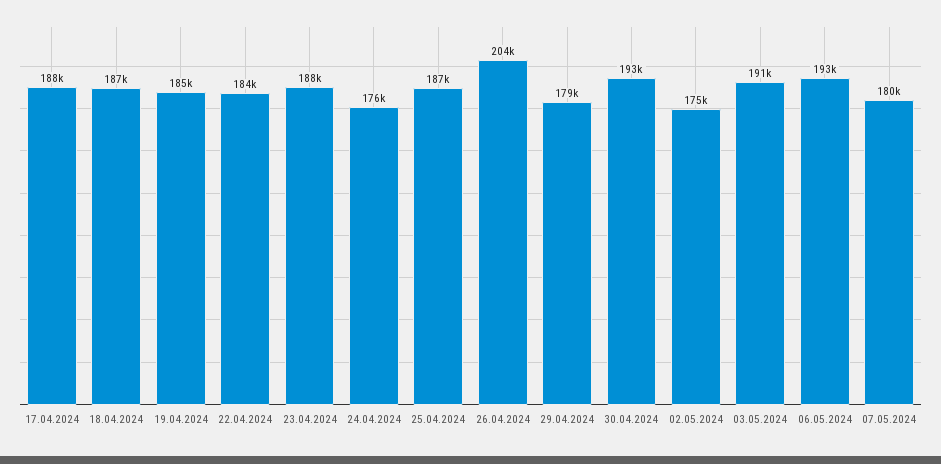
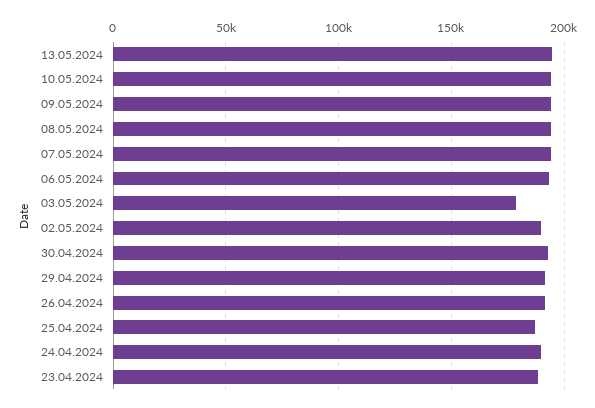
17.04.2024: 188000 -> none
18.04.2024: 187000 -> none
19.04.2024: 185000 -> none
22.04.2024: 184000 -> none
24.04.2024: 176000 -> 190000
26.04.2024: 204000 -> 190000
29.04.2024: 179000 -> 190000
02.05.2024: 175000 -> 190000
03.05.2024: 191000 -> 180000
07.05.2024: 180000 -> 195000
13.05.2024: none -> 195000
10.05.2024: none -> 195000
09.05.2024: none -> 195000
08.05.2024: none -> 195000

